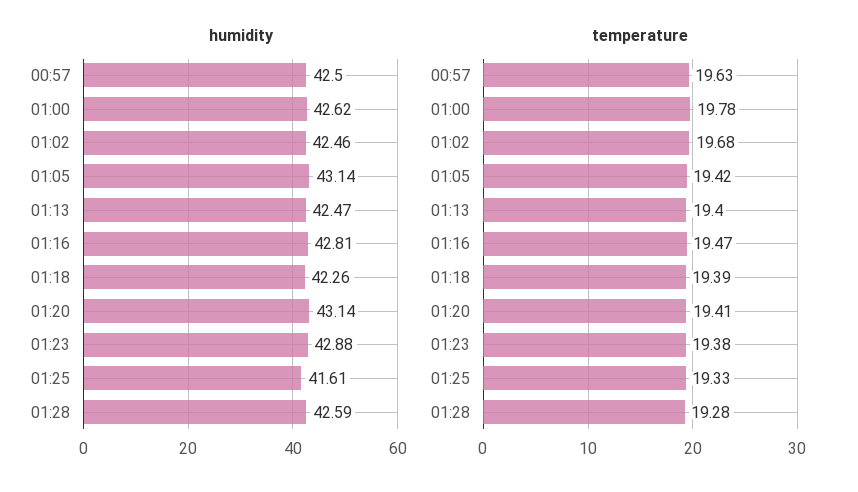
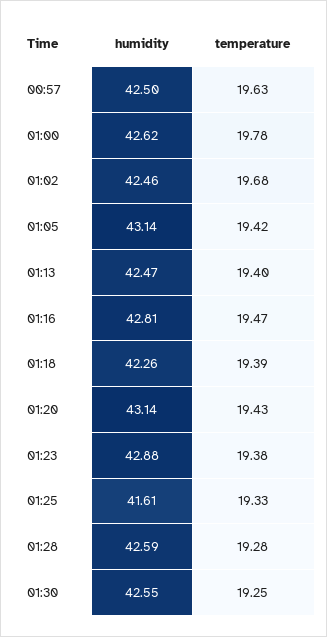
temperature, 01:20: 19.41 -> 19.43
humidity, 01:30: none -> 42.55
temperature, 01:30: none -> 19.25

